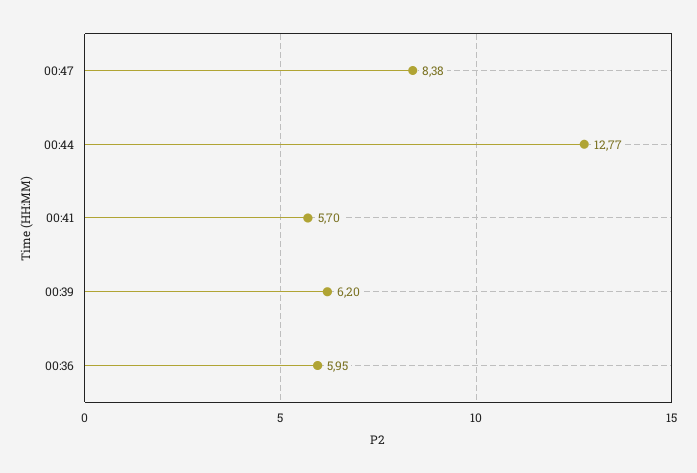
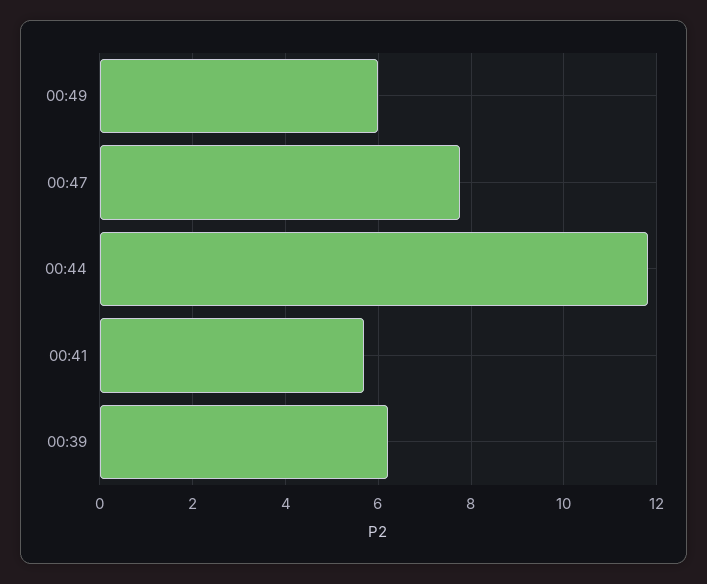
00:47: 8.38 -> 7.8
00:44: 12.77 -> 11.8
00:36: 5.95 -> none
00:49: none -> 6

